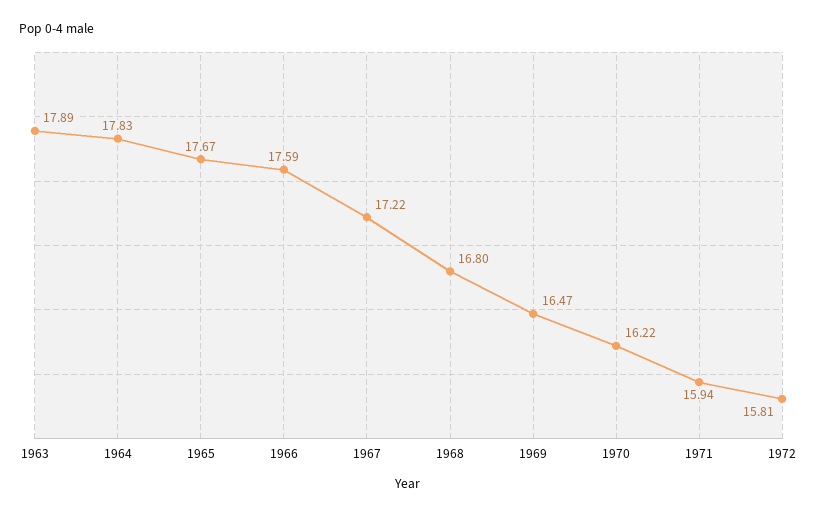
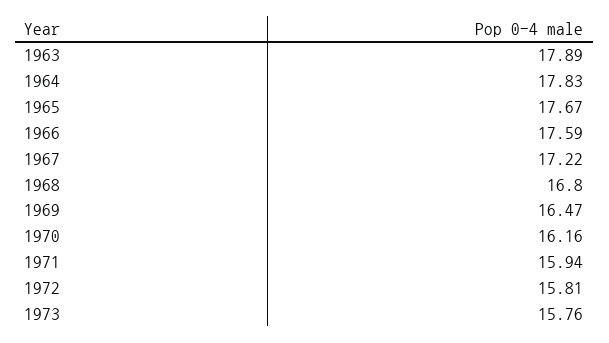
1970: 16.22 -> 16.16
1973: none -> 15.76

